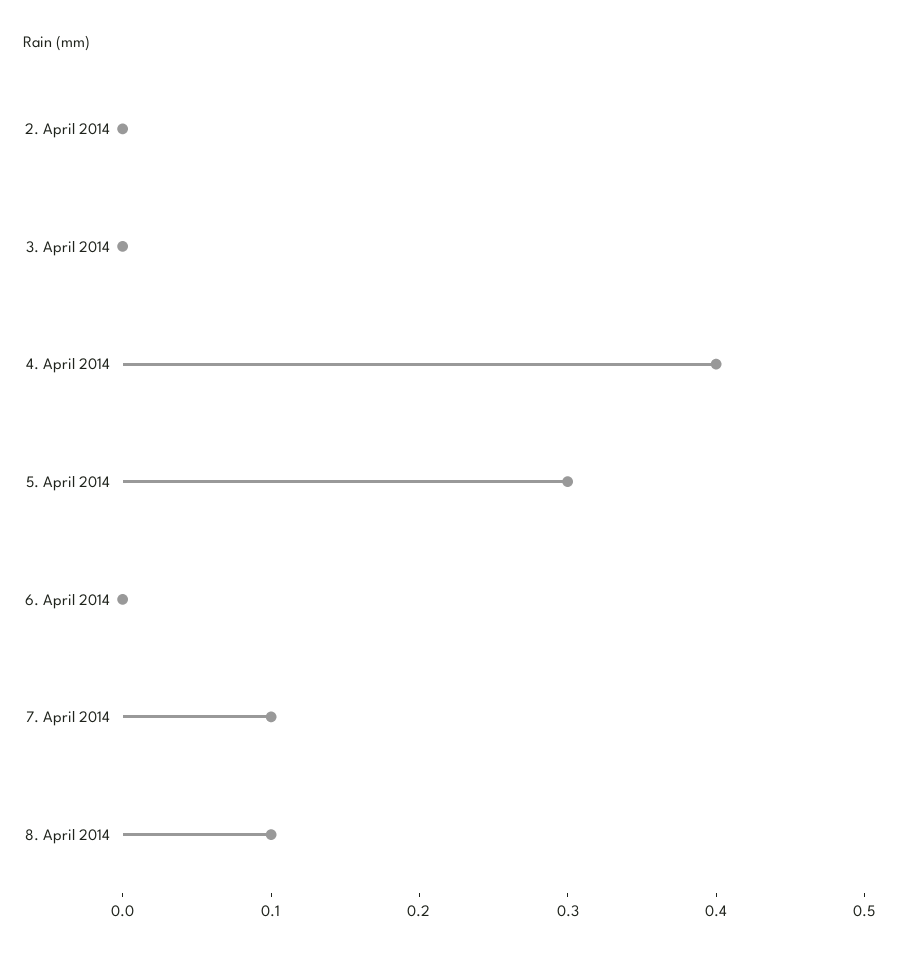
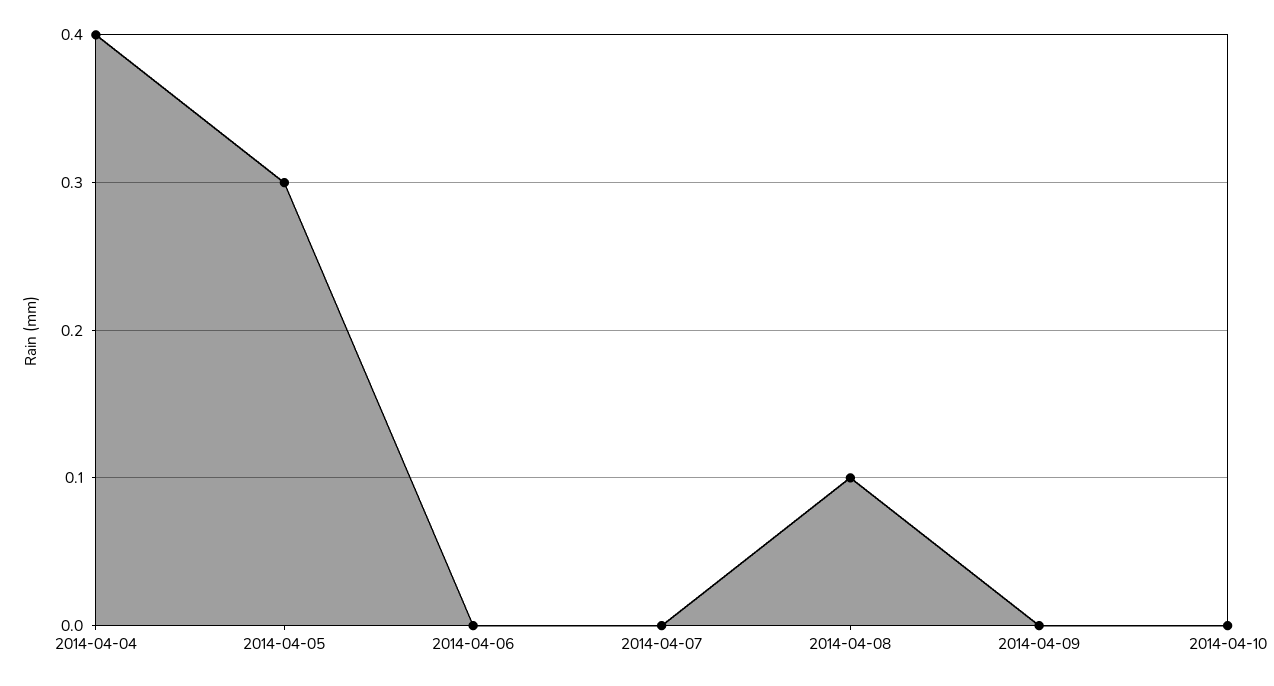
2. April 2014: 0 -> none
3. April 2014: 0 -> none
7. April 2014: 0.1 -> 0
2014-04-09: none -> 0
2014-04-10: none -> 0

